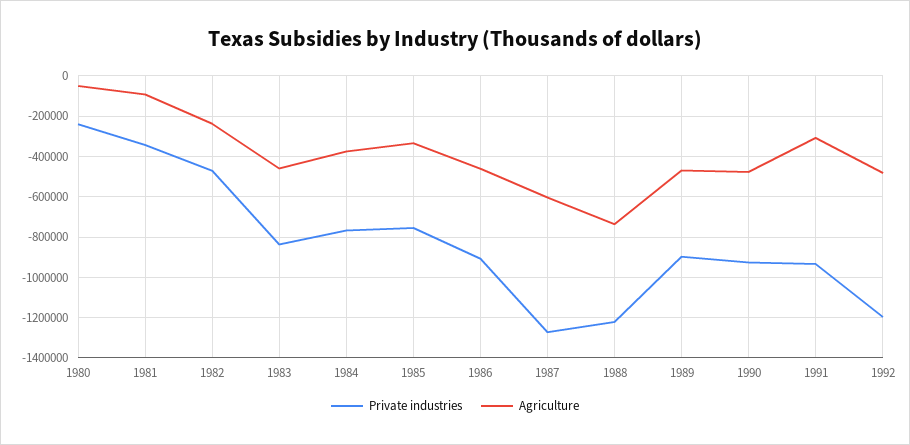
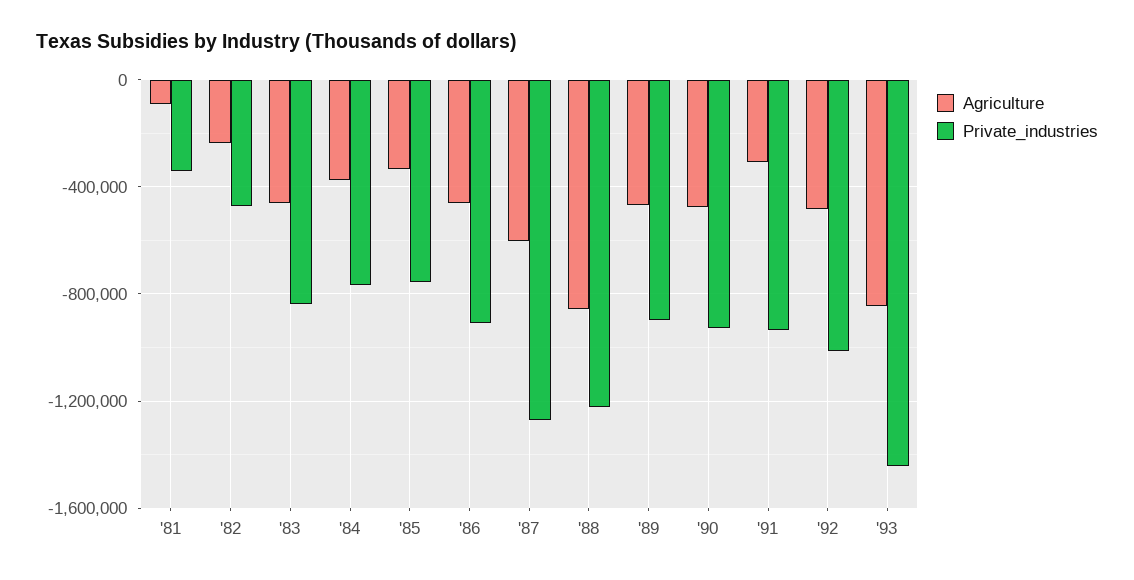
Private industries, 1980: -250000 -> none
Agriculture, 1980: -50000 -> none
Agriculture, 1988: -750000 -> -850000
Private industries, 1992: -1200000 -> -1000000
Agriculture, '93: none -> -850000
Private industries, '93: none -> -1450000

